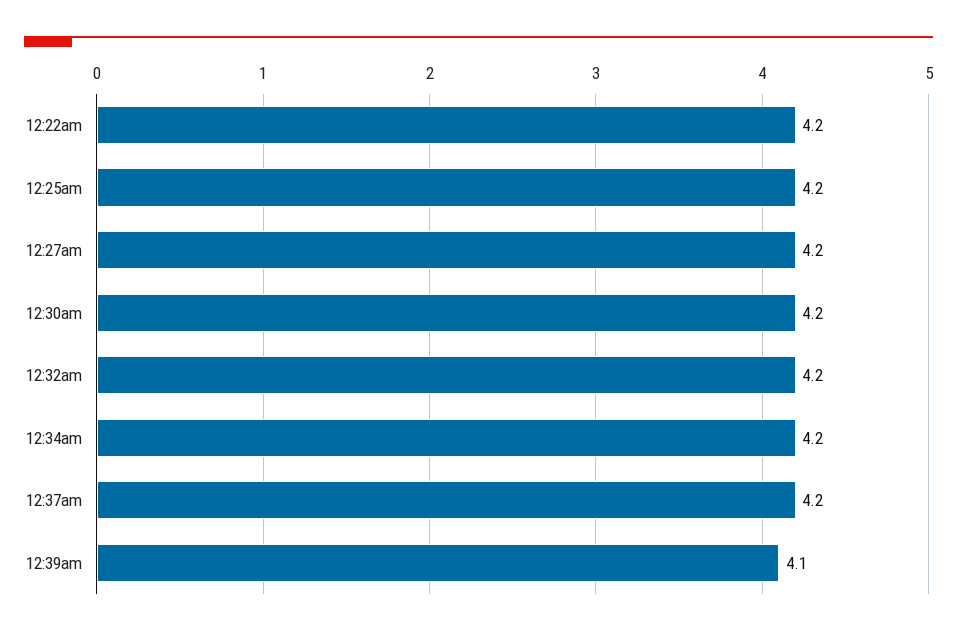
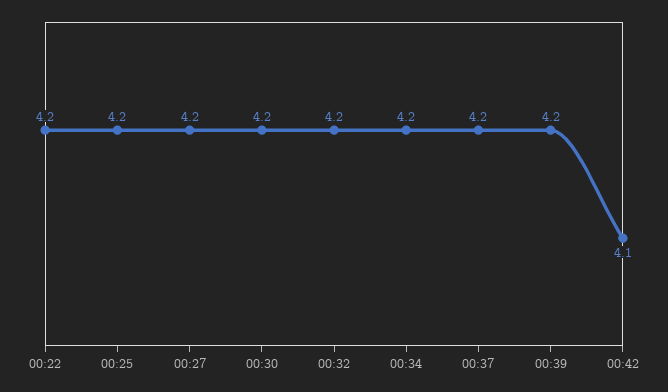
12:39am: 4.1 -> 4.2
00:42: none -> 4.1

